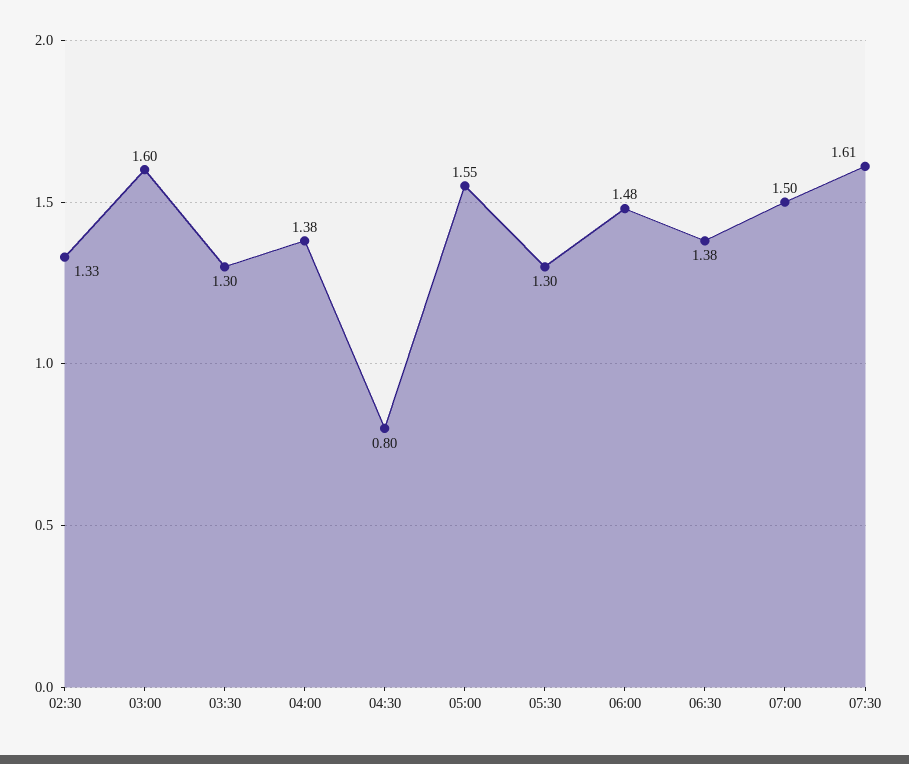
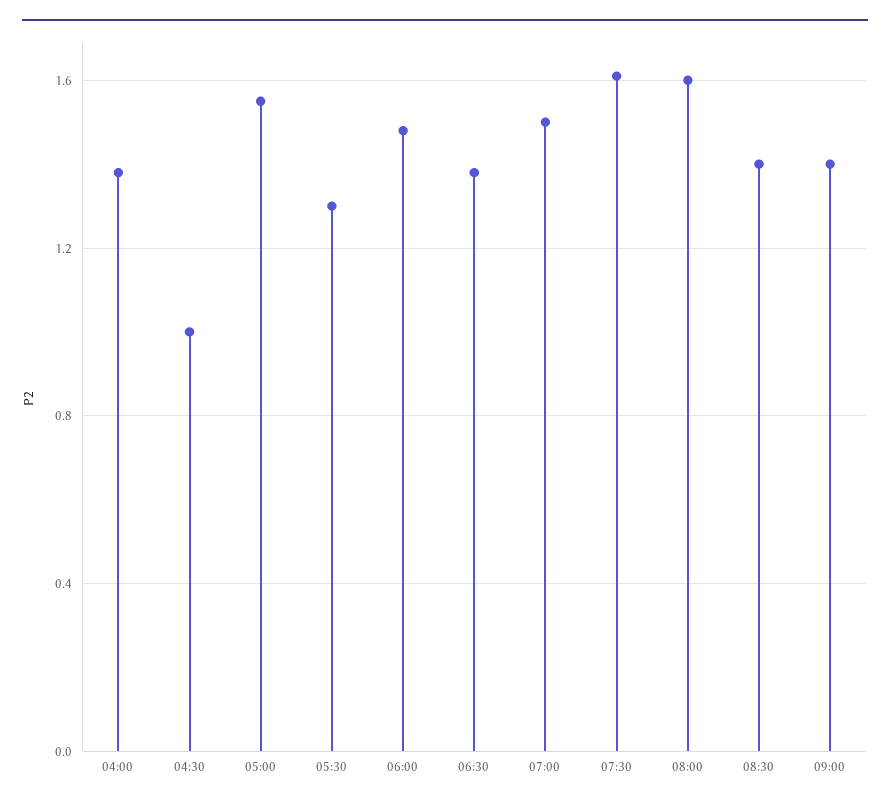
02:30: 1.33 -> none
03:00: 1.6 -> none
03:30: 1.3 -> none
04:30: 0.8 -> 1
08:00: none -> 1.6
08:30: none -> 1.4
09:00: none -> 1.4

